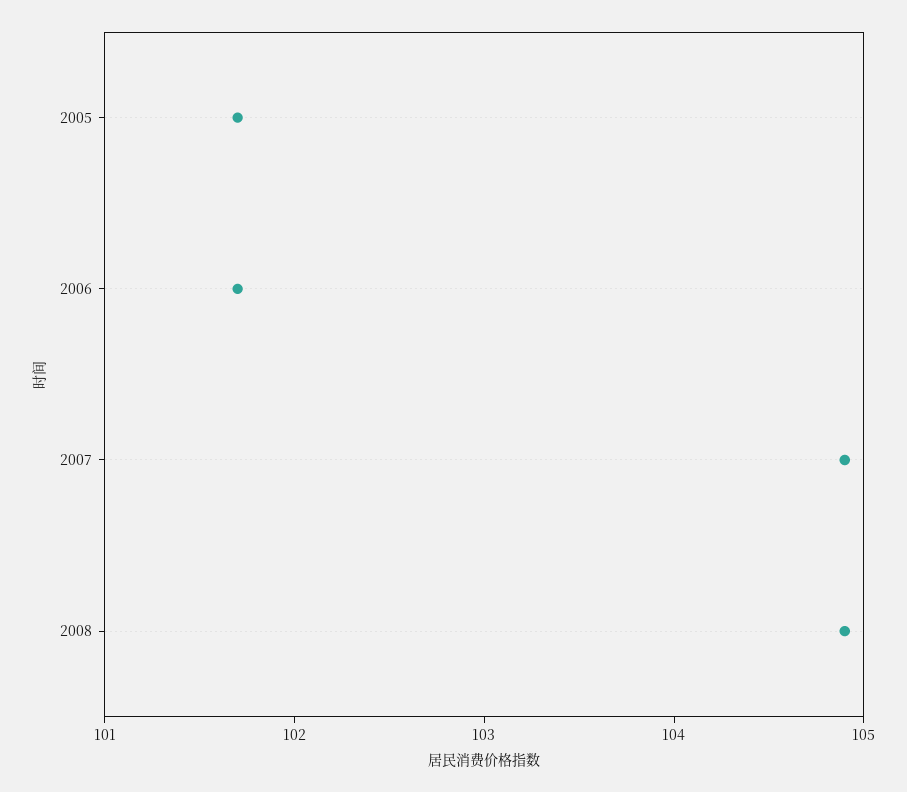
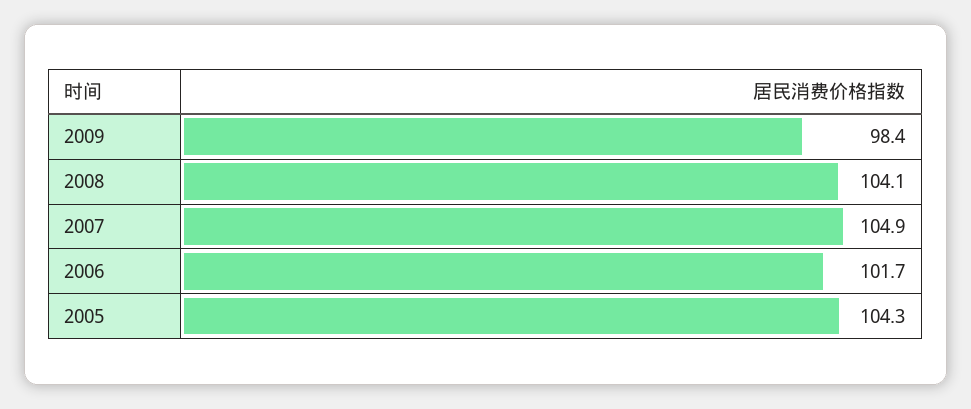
2005: 101.7 -> 104.3
2008: 104.9 -> 104.1
2009: none -> 98.4

